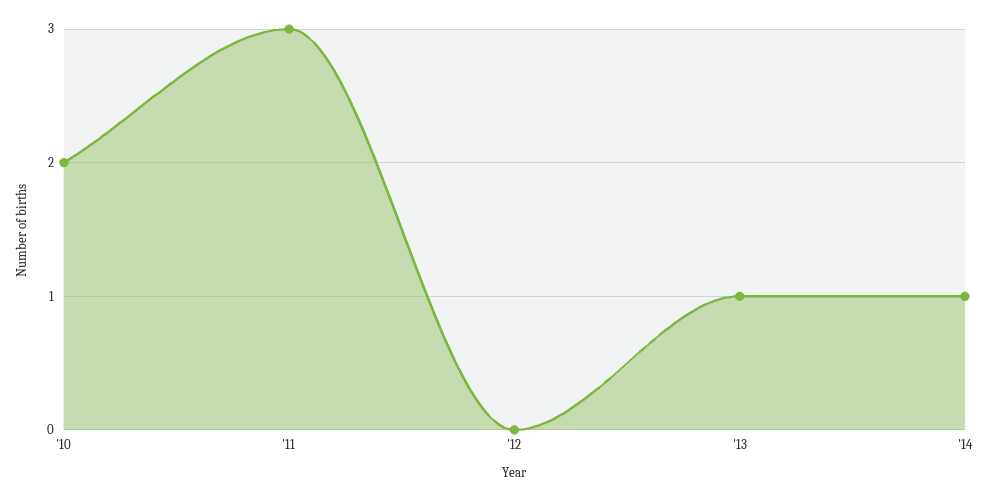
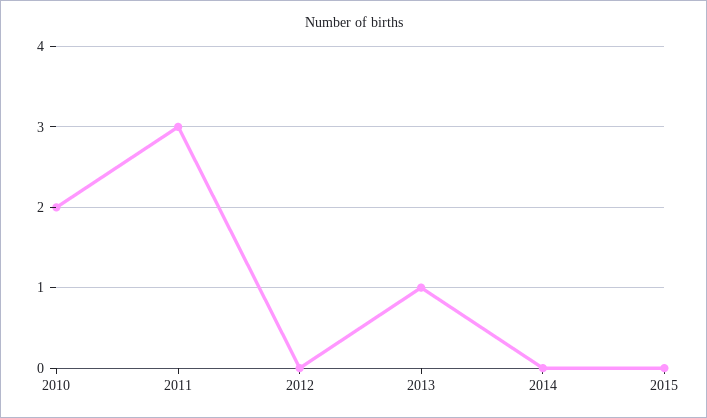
'14: 1 -> 0
2015: none -> 0

